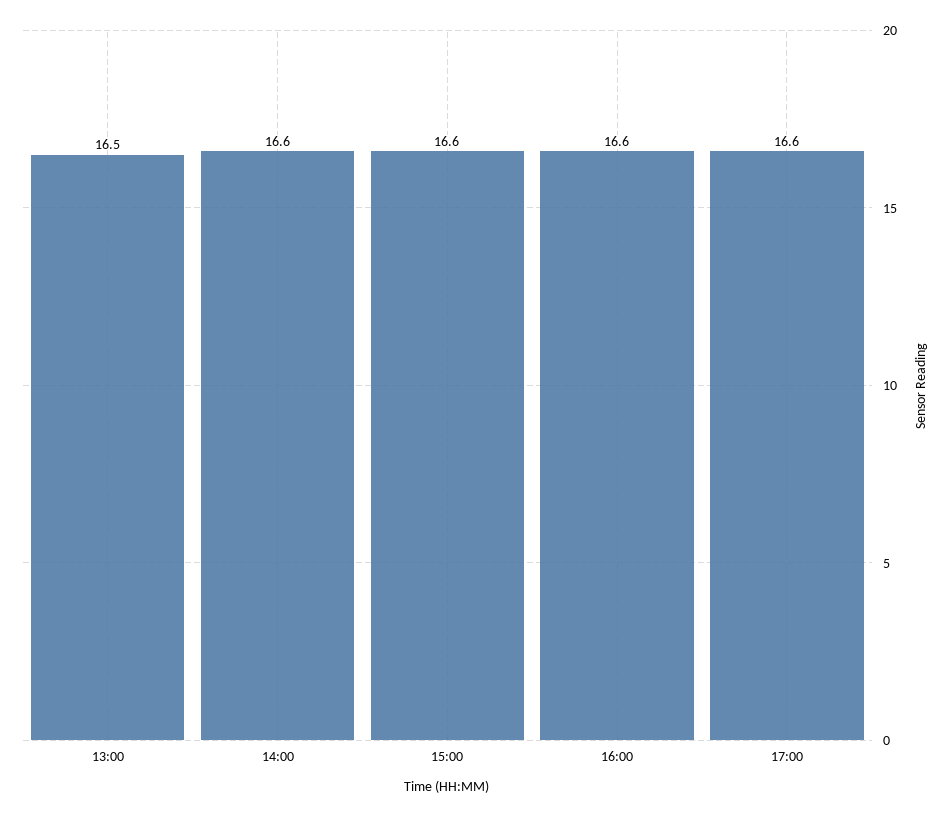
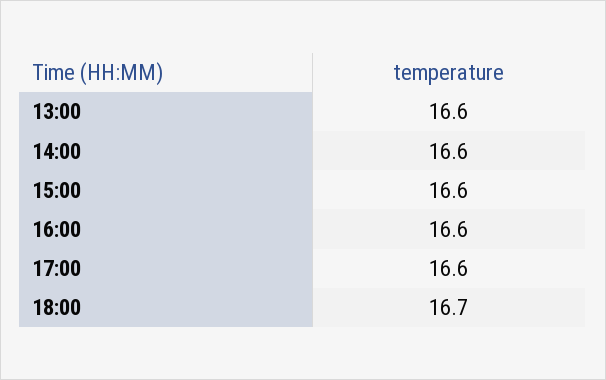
13:00: 16.5 -> 16.6
18:00: none -> 16.7

